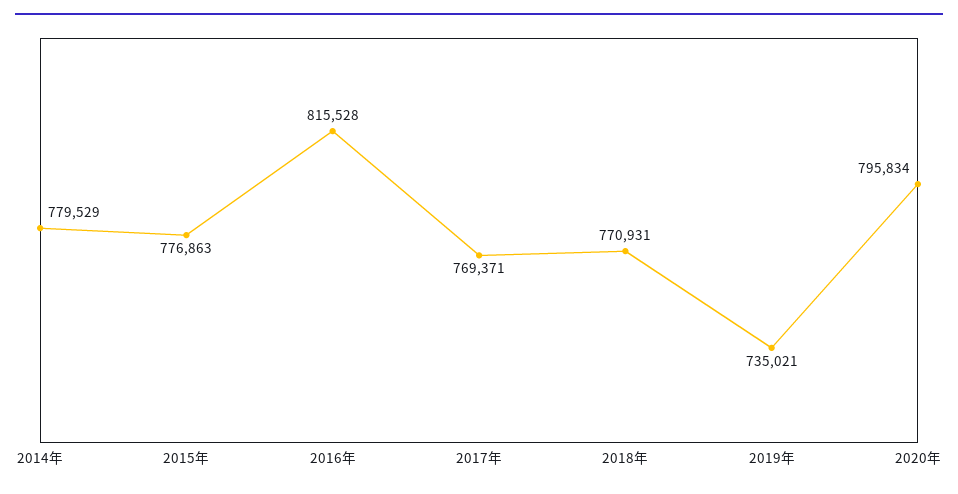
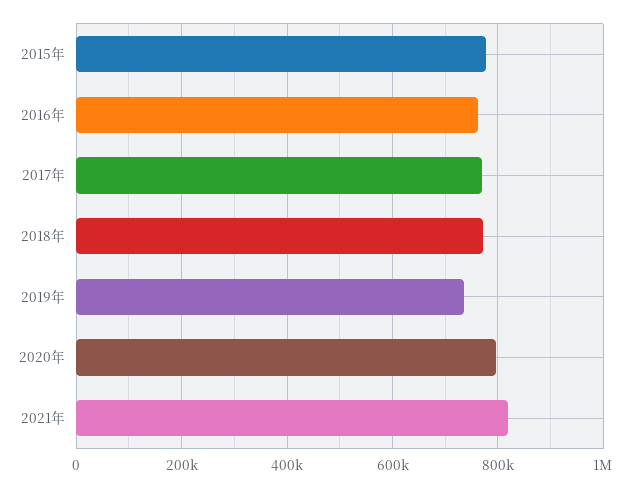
2014年: 779529 -> none
2016年: 815528 -> 760000
2021年: none -> 820000

